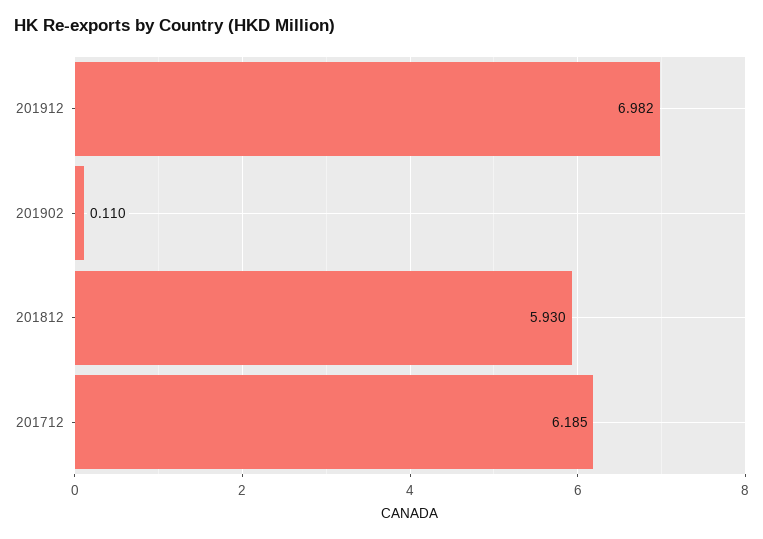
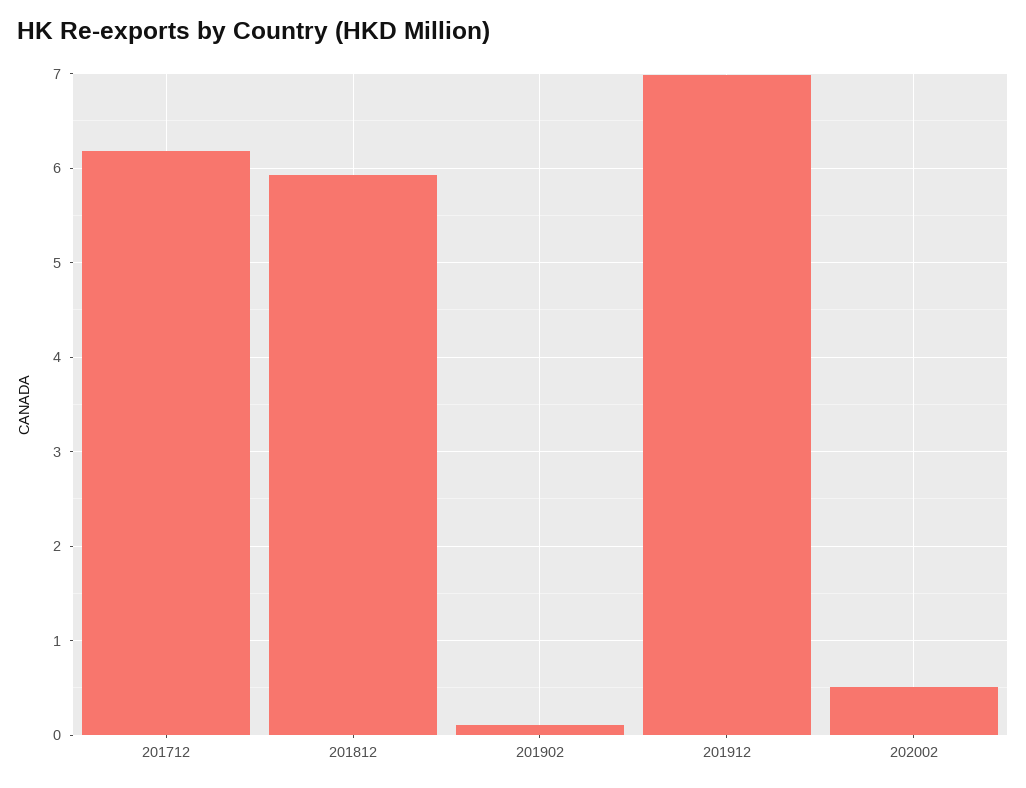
202002: none -> 0.5

